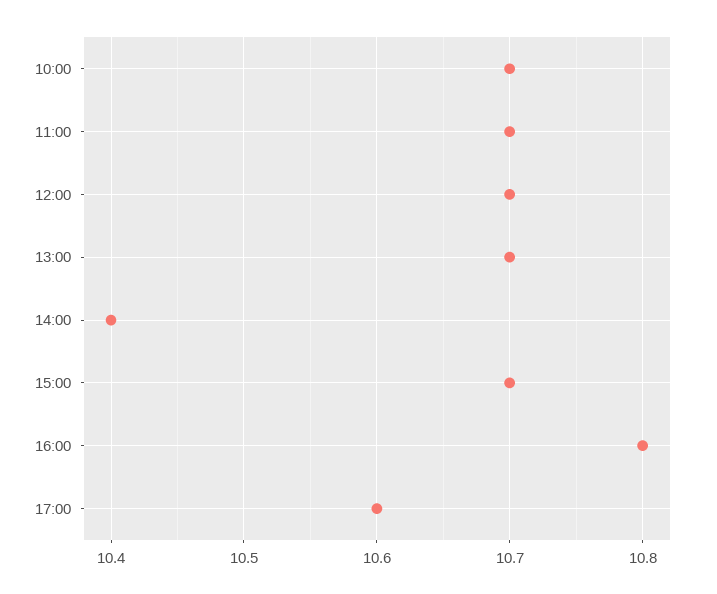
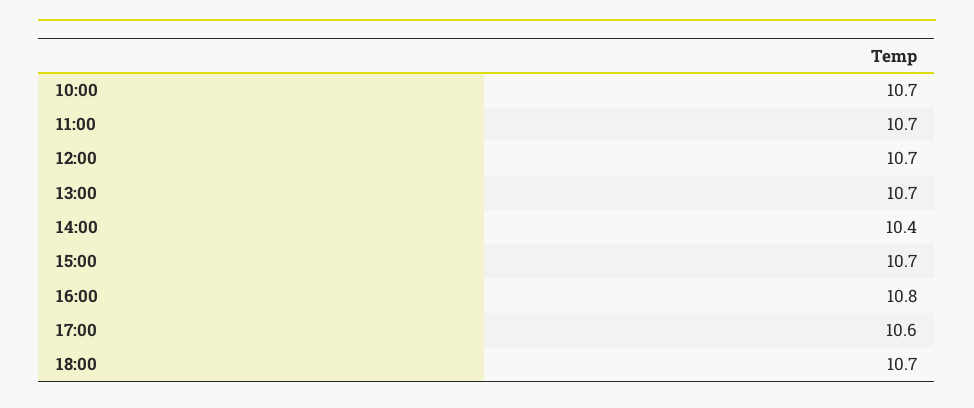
18:00: none -> 10.7

